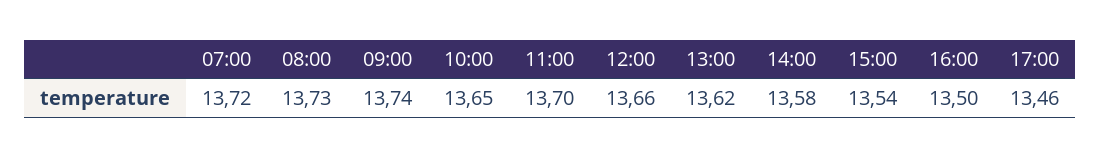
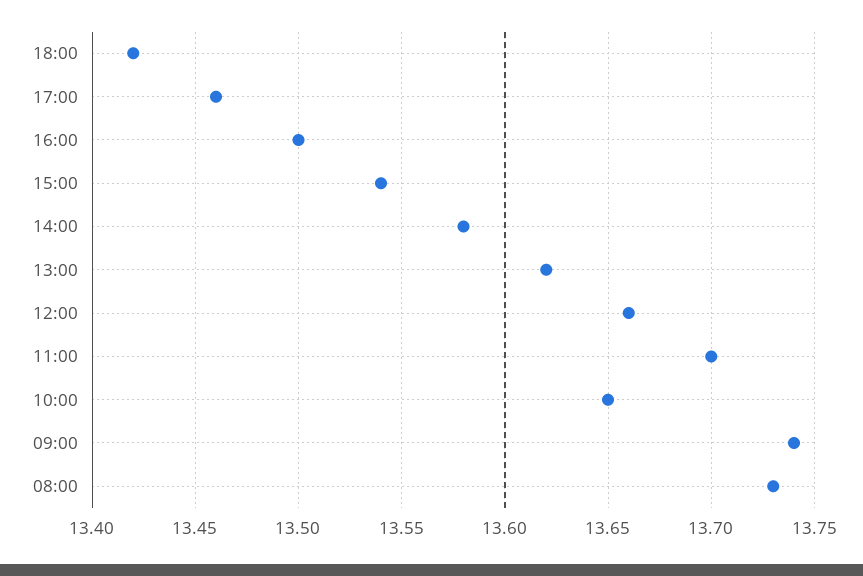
07:00: 13.72 -> none
18:00: none -> 13.42

